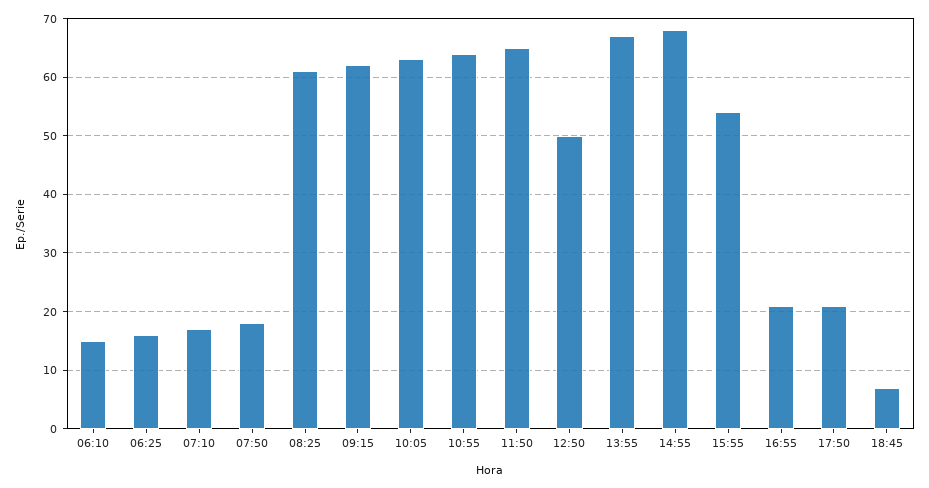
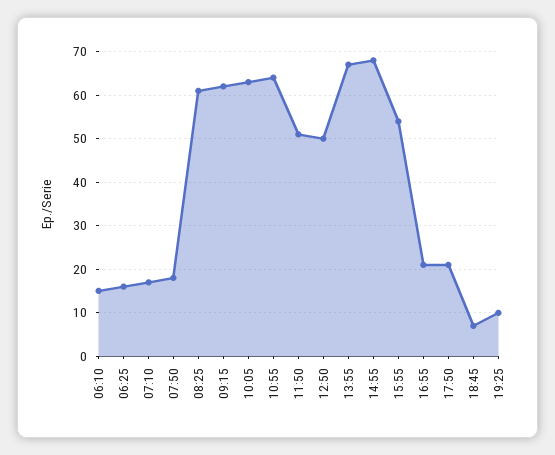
11:50: 65 -> 50
19:25: none -> 10

